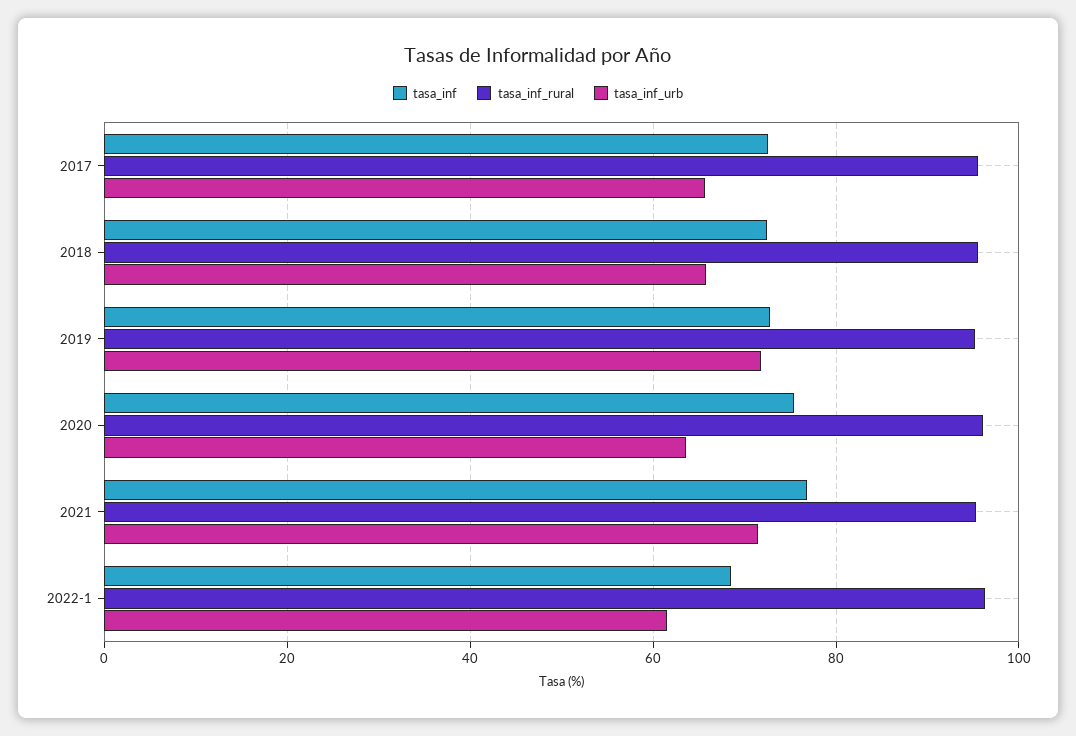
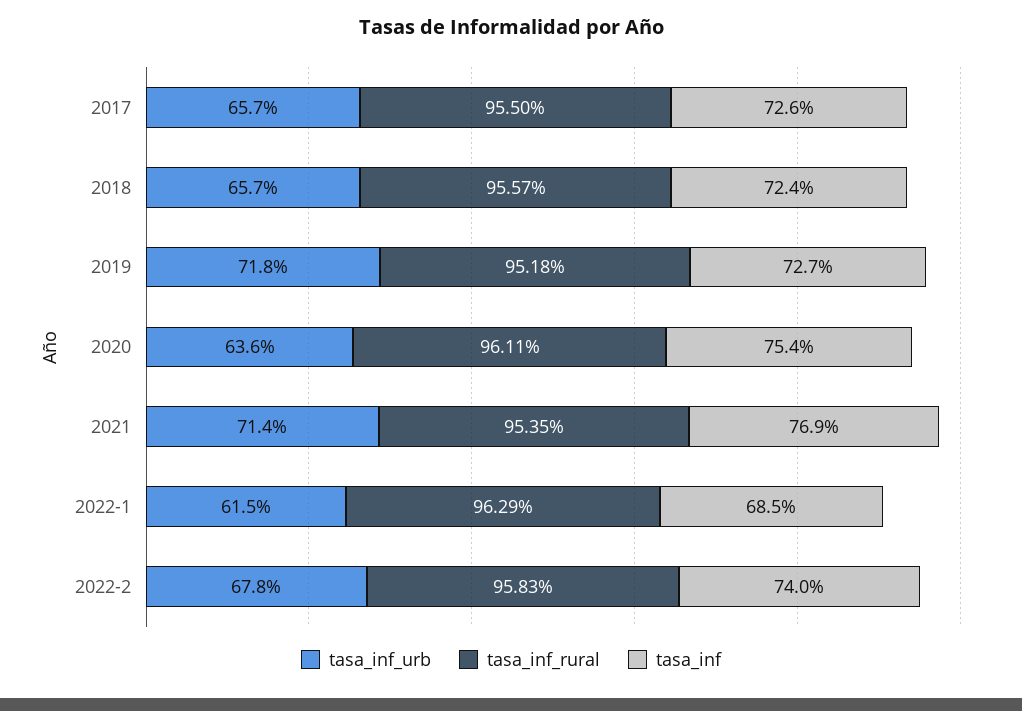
tasa_inf_urb, 2022-2: none -> 67.8
tasa_inf_rural, 2022-2: none -> 95.83
tasa_inf, 2022-2: none -> 74

